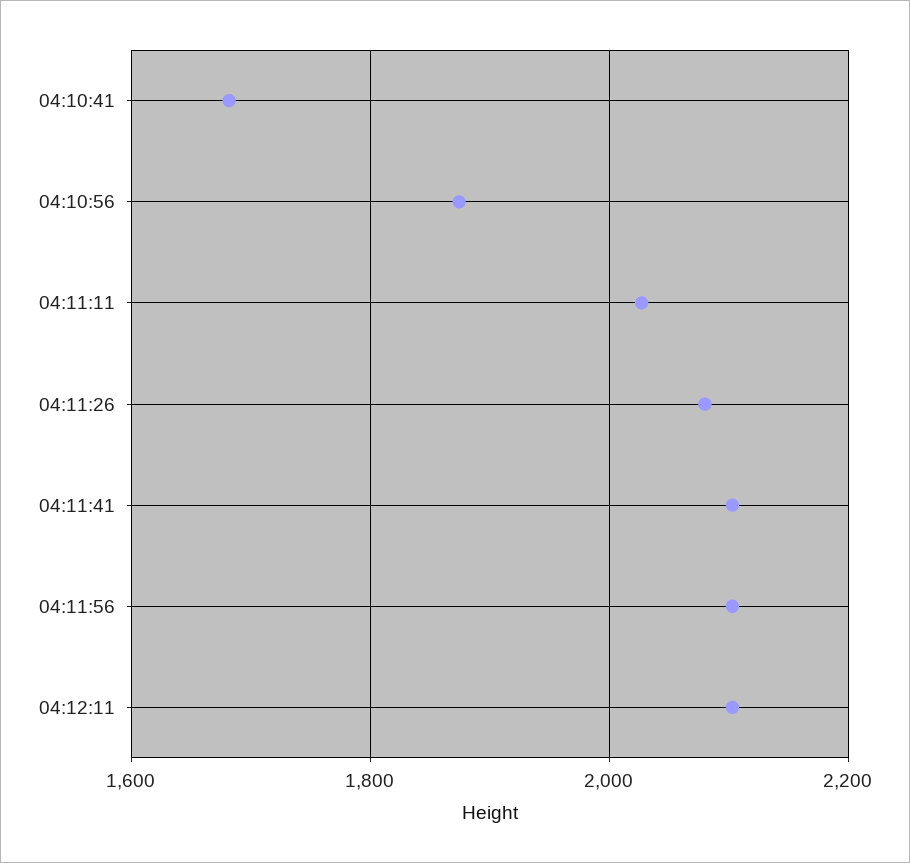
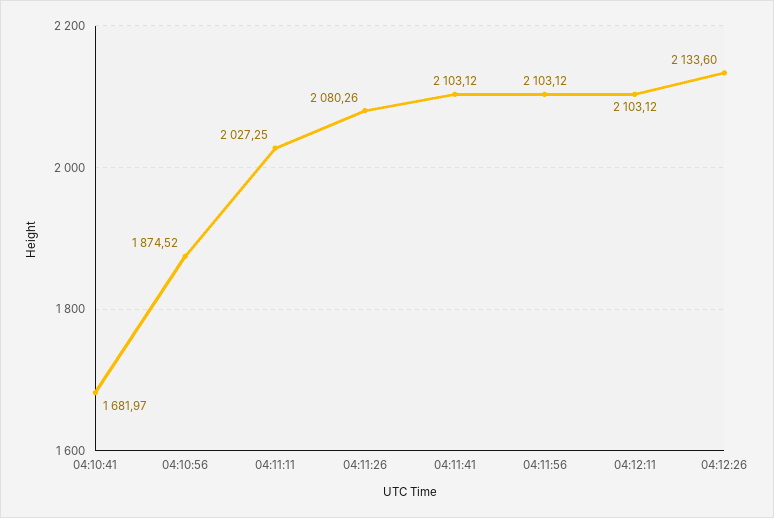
04:12:26: none -> 2133.6

